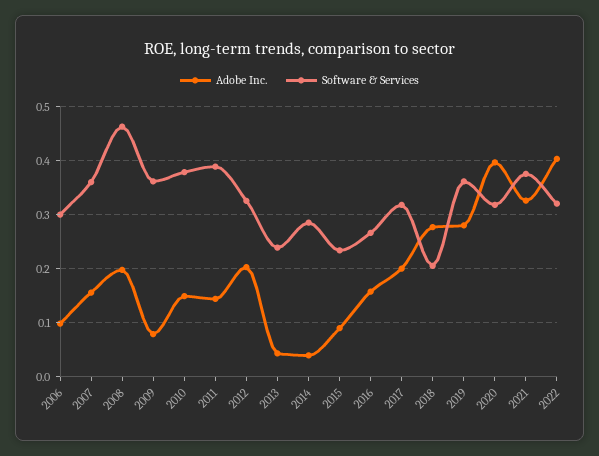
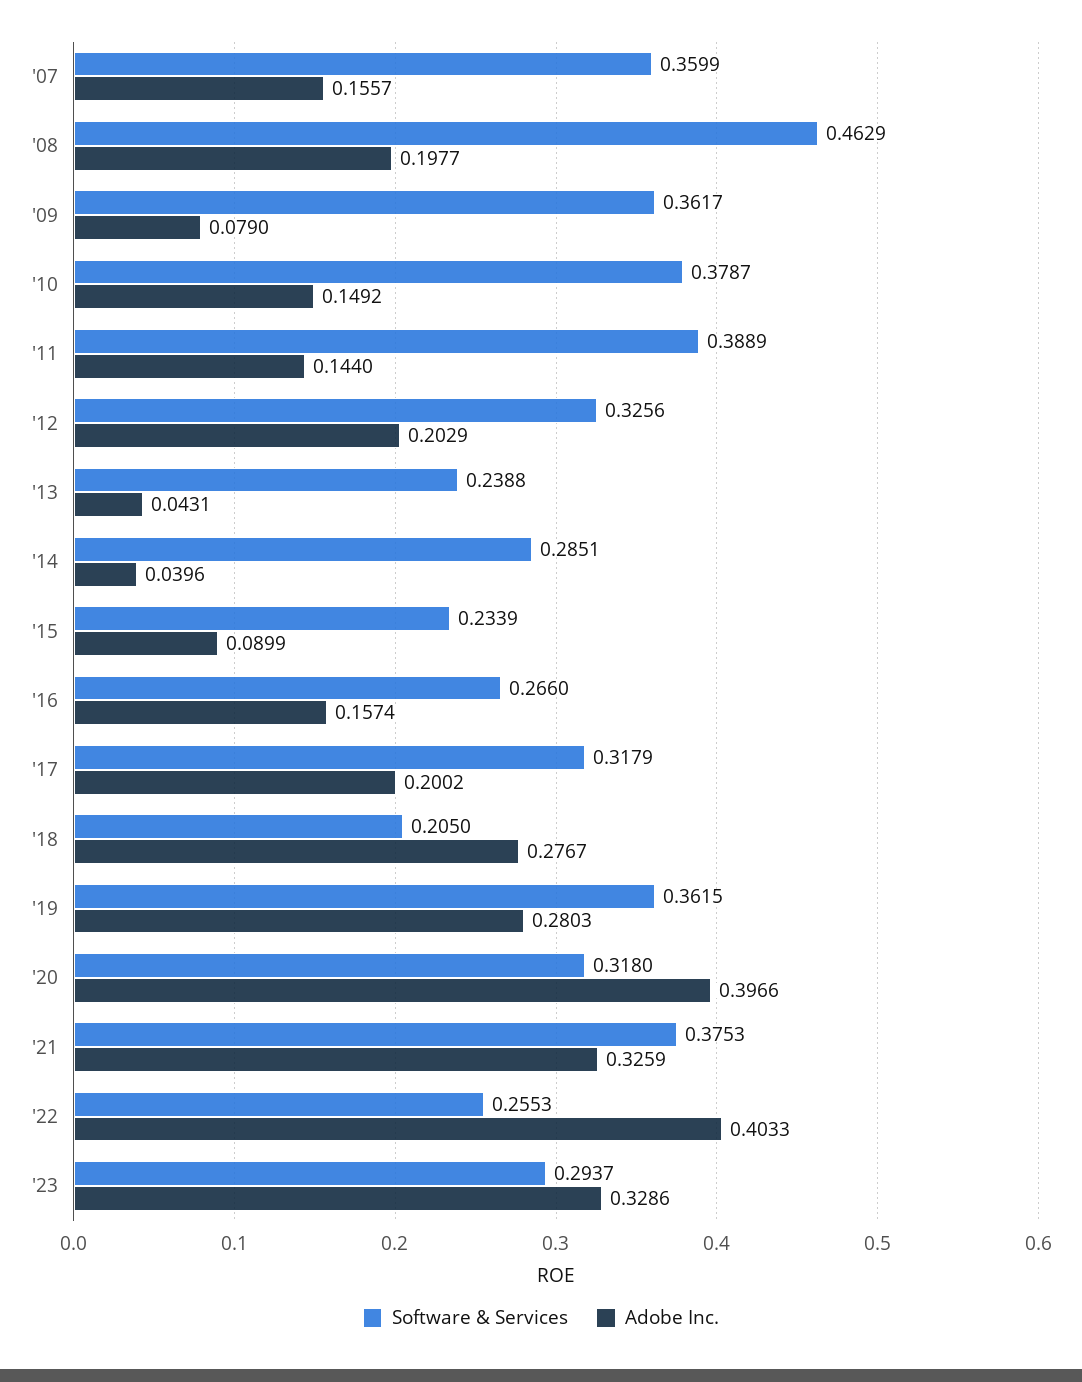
Adobe Inc., 2006: 0.1 -> none
Software & Services, 2006: 0.3 -> none
Software & Services, 2022: 0.32 -> 0.2553
Software & Services, '23: none -> 0.2937
Adobe Inc., '23: none -> 0.3286

